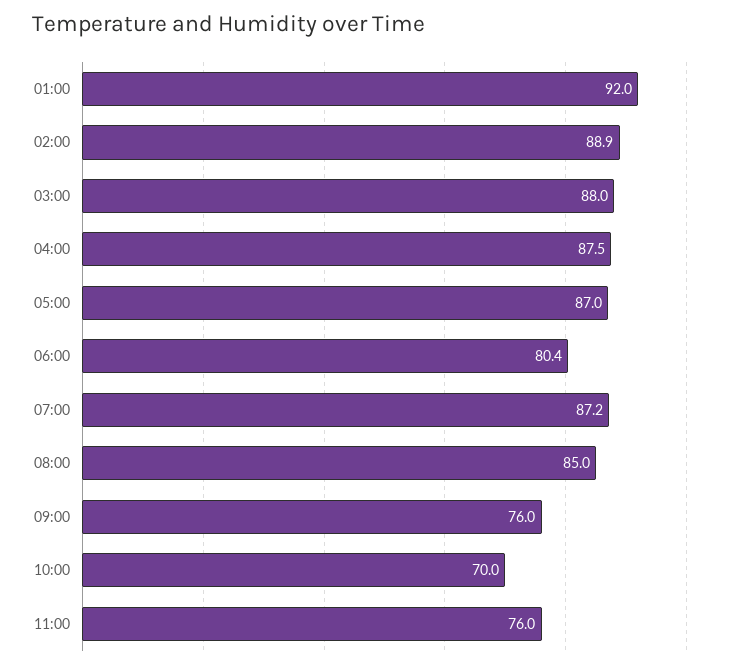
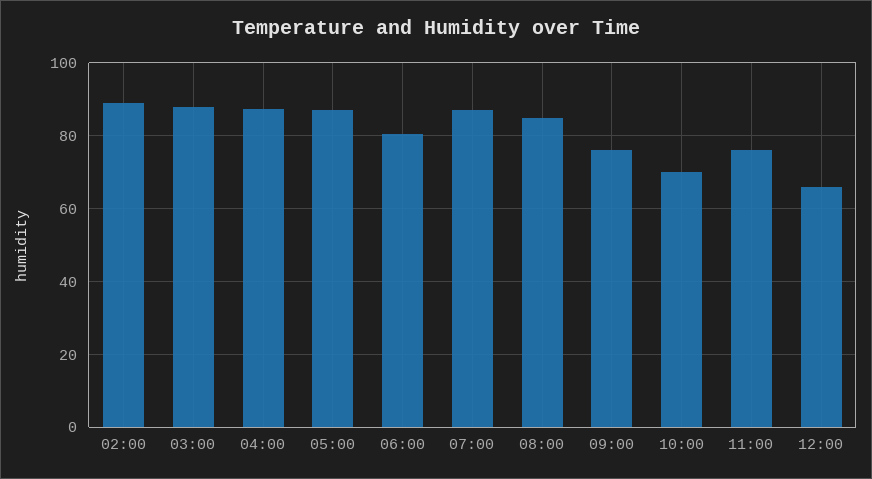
01:00: 92 -> none
12:00: none -> 66

